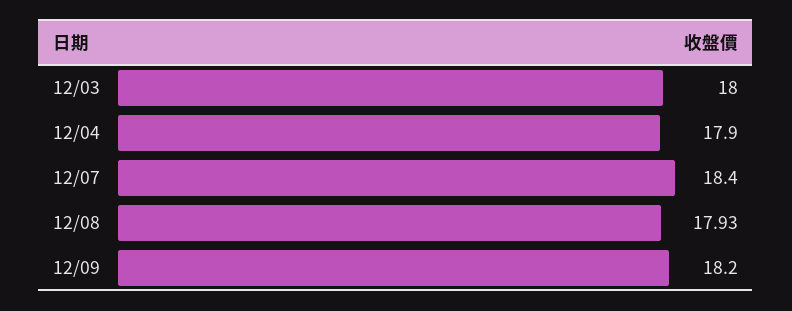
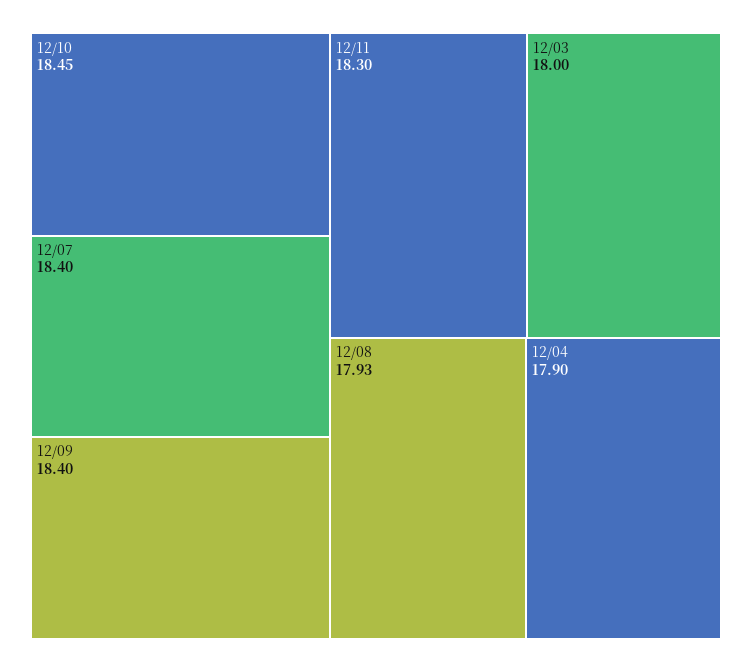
12/09: 18.2 -> 18.4
12/10: none -> 18.45
12/11: none -> 18.3

